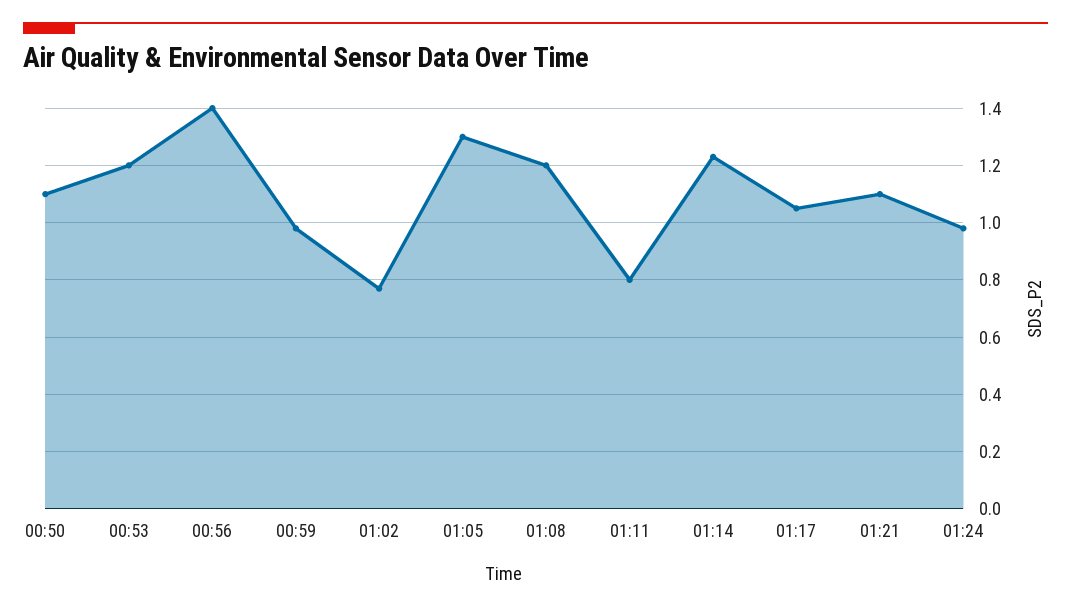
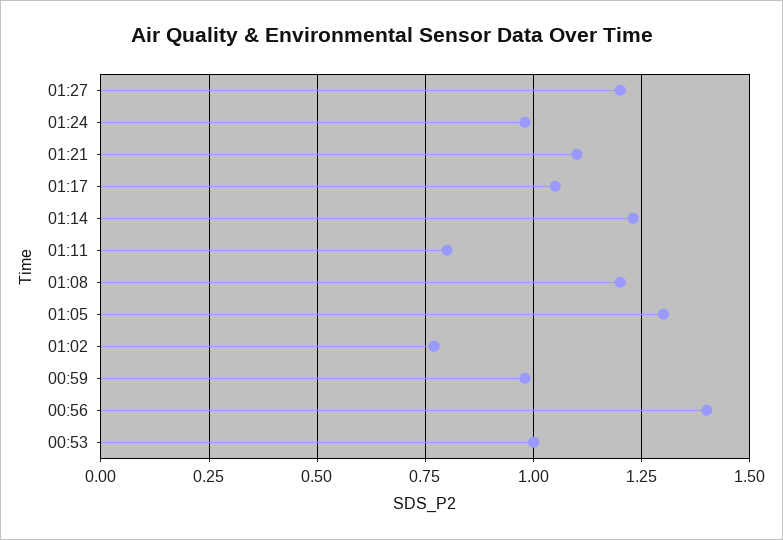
00:50: 1.1 -> none
00:53: 1.2 -> 1
01:27: none -> 1.2

